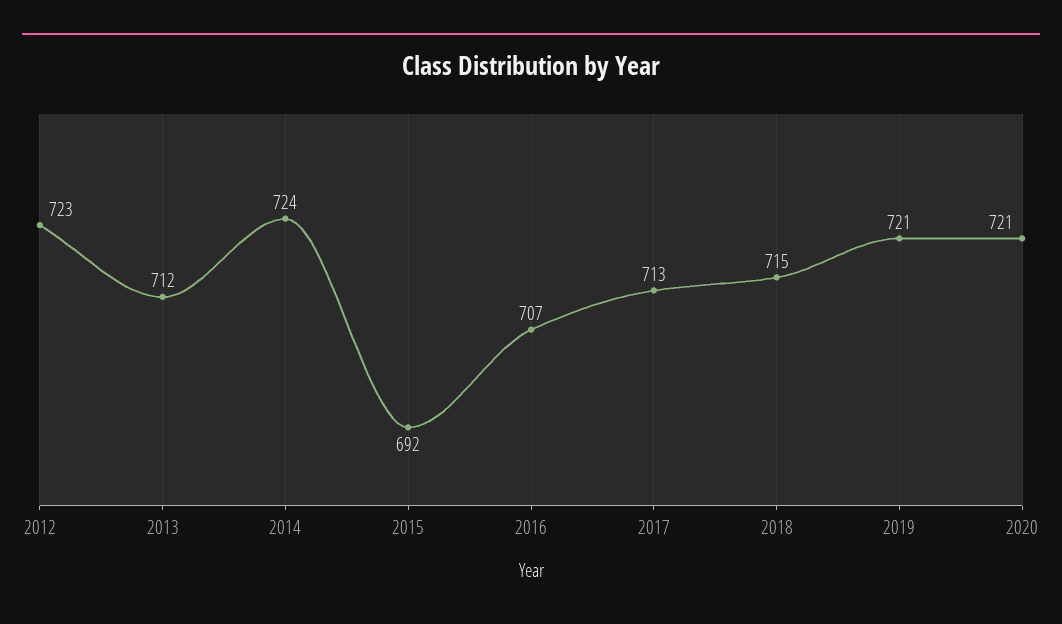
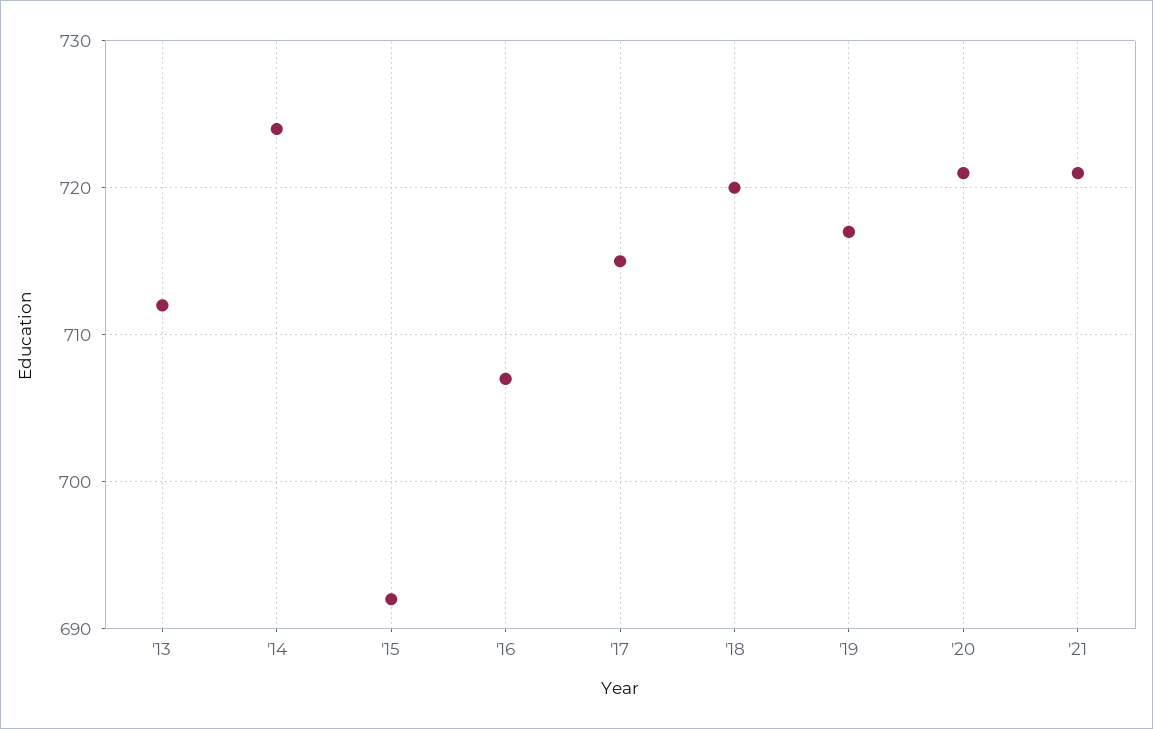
2012: 723 -> none
2017: 713 -> 715
2018: 715 -> 720
2019: 721 -> 717
'21: none -> 721

